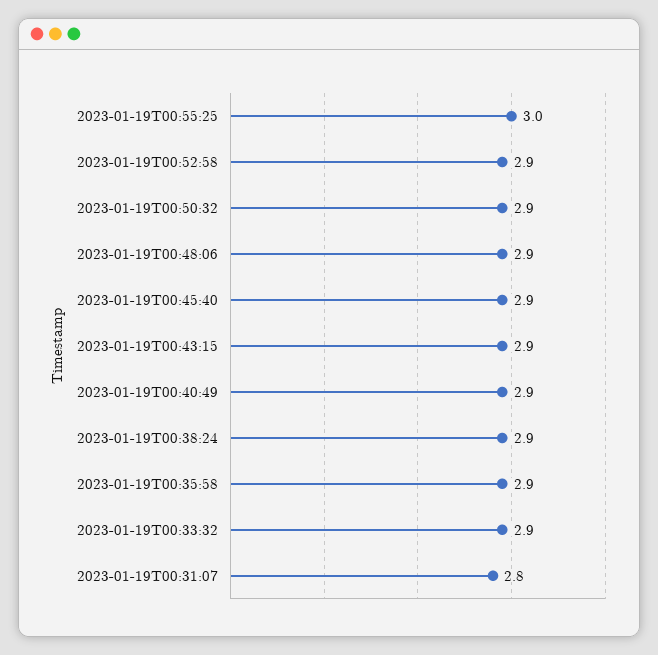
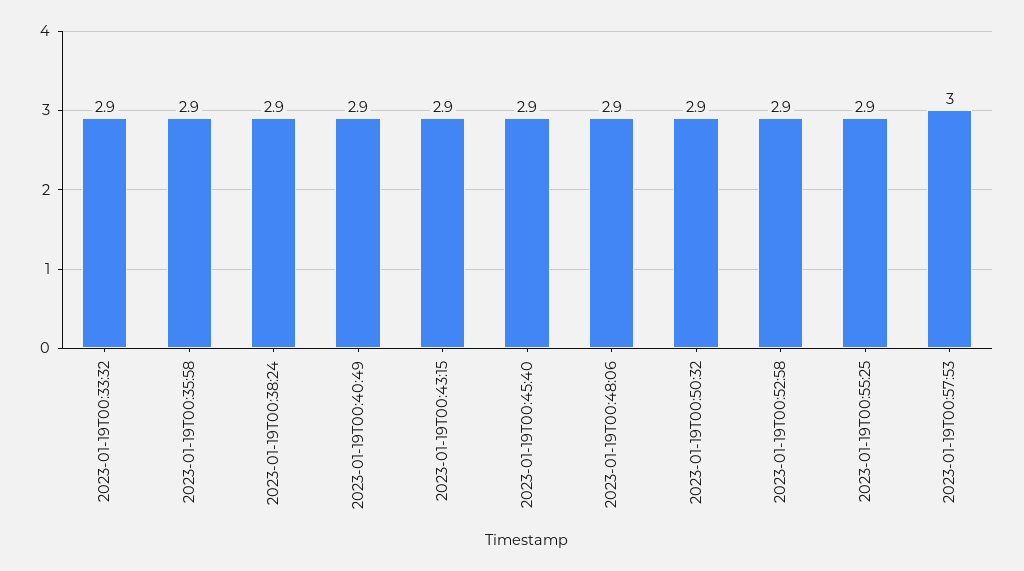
2023-01-19T00:55:25: 3 -> 2.9
2023-01-19T00:31:07: 2.8 -> none
2023-01-19T00:57:53: none -> 3

